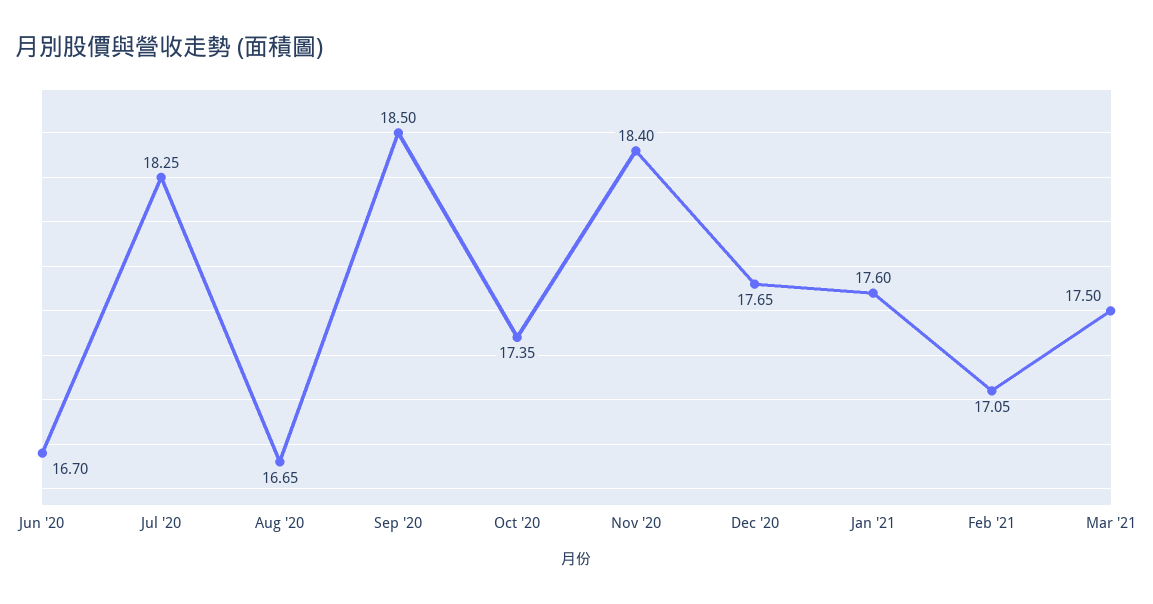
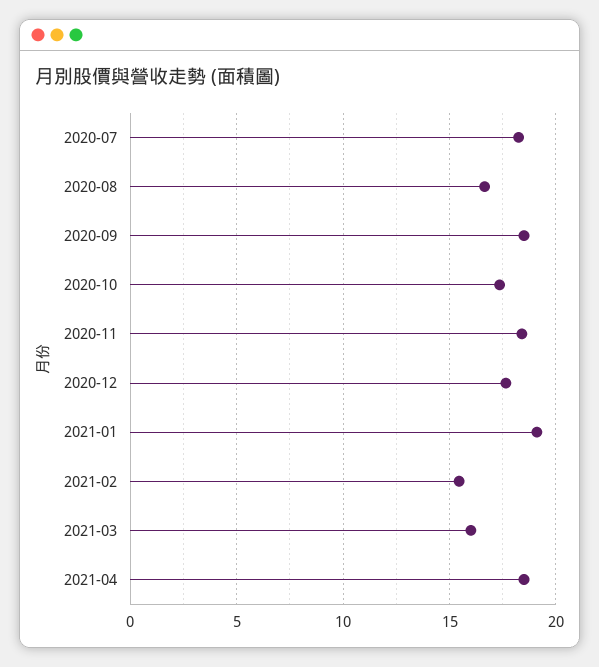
Jun '20: 16.7 -> none
Jan '21: 17.6 -> 19
Feb '21: 17.05 -> 15.5
Mar '21: 17.5 -> 16
2021-04: none -> 18.5

